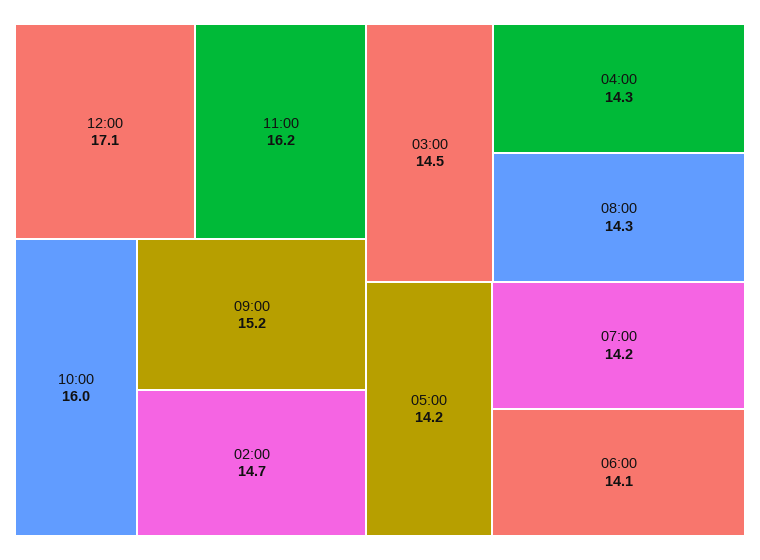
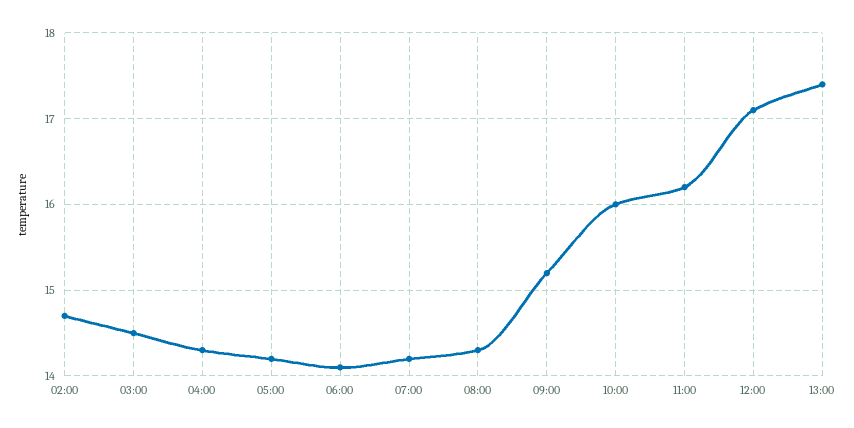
13:00: none -> 17.4

